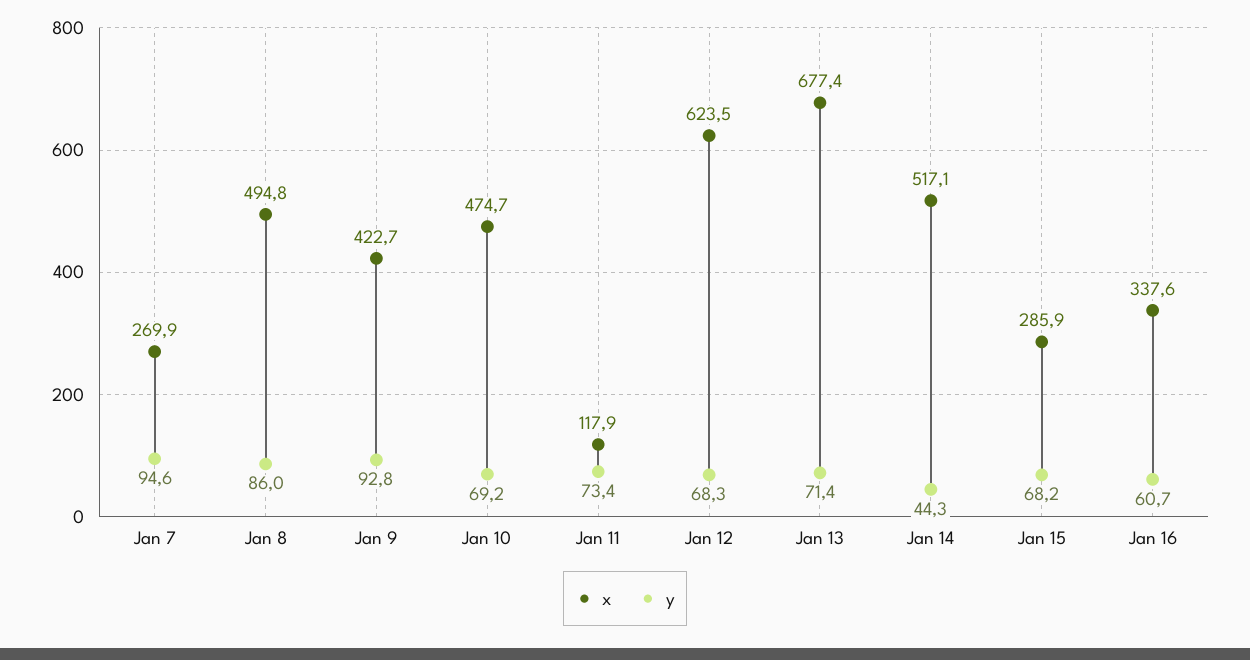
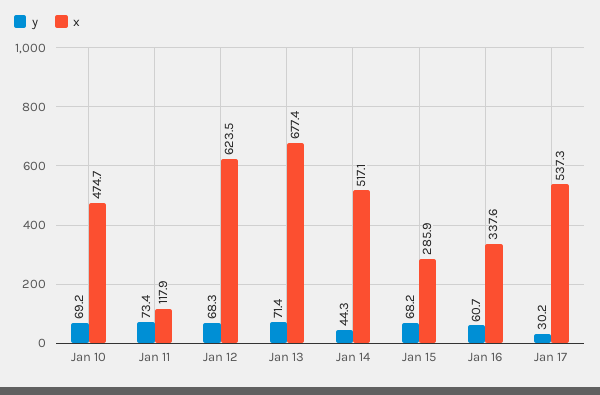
x, Jan 7: 269.9 -> none
y, Jan 7: 94.6 -> none
x, Jan 8: 494.8 -> none
y, Jan 8: 86 -> none
x, Jan 9: 422.7 -> none
y, Jan 9: 92.8 -> none
y, Jan 17: none -> 30.2
x, Jan 17: none -> 537.3

